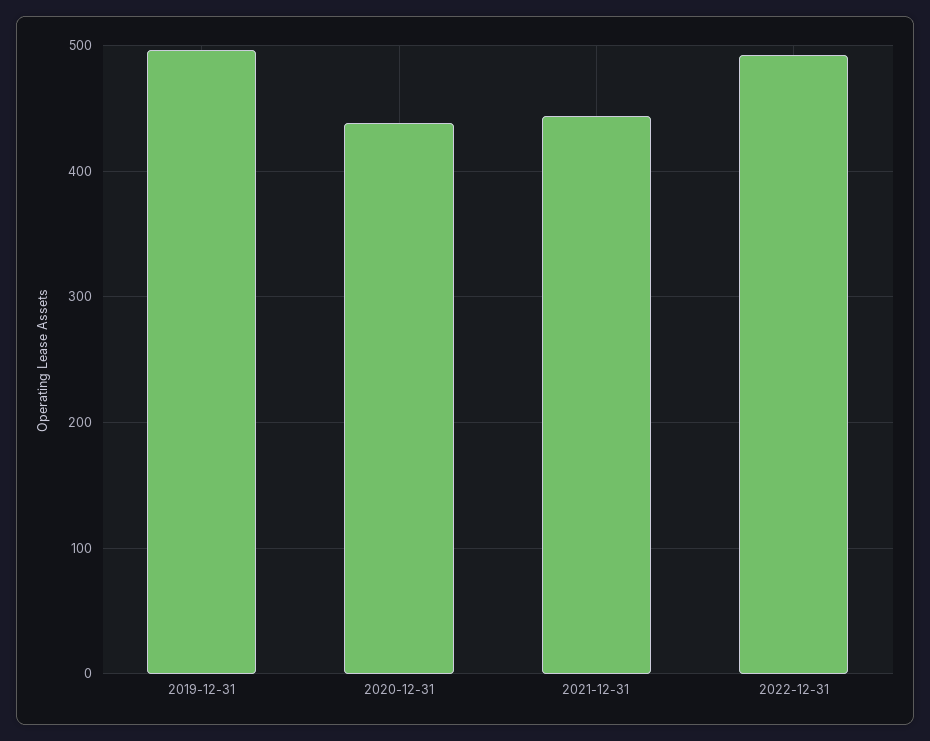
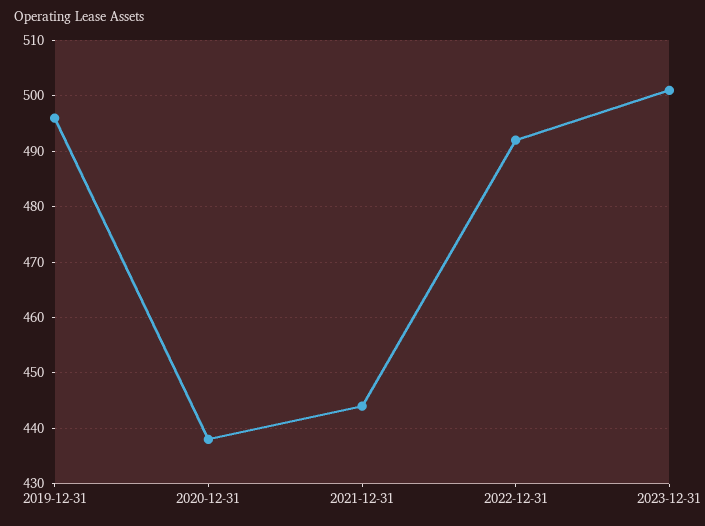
2023-12-31: none -> 500

